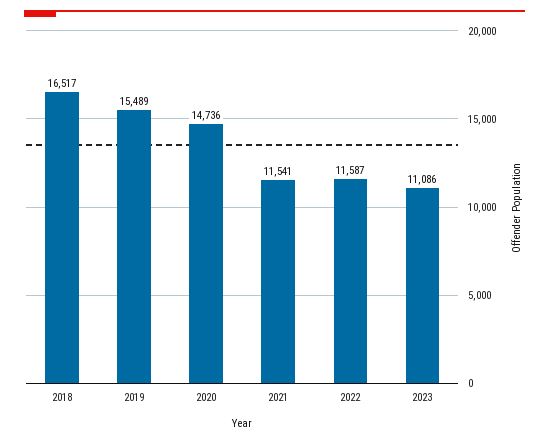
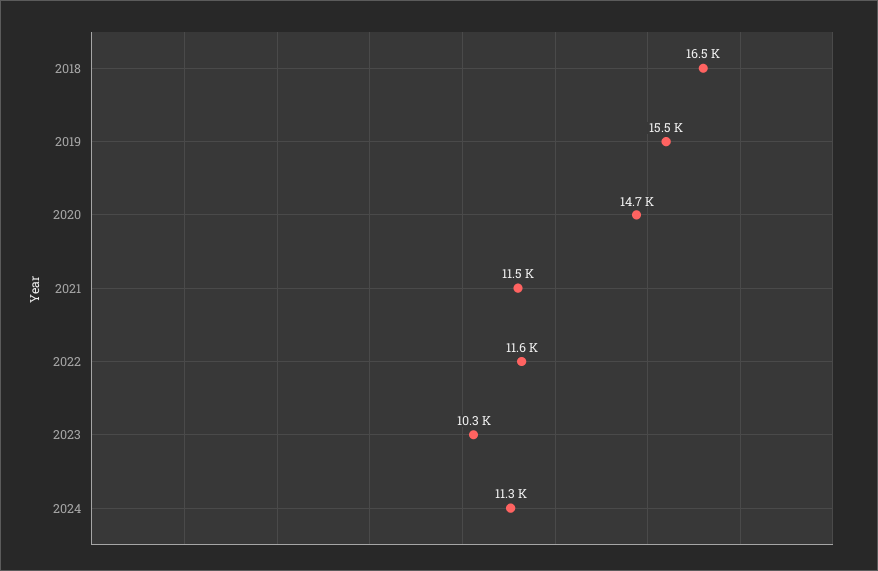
2023: 11086 -> 10300
2024: none -> 11300

